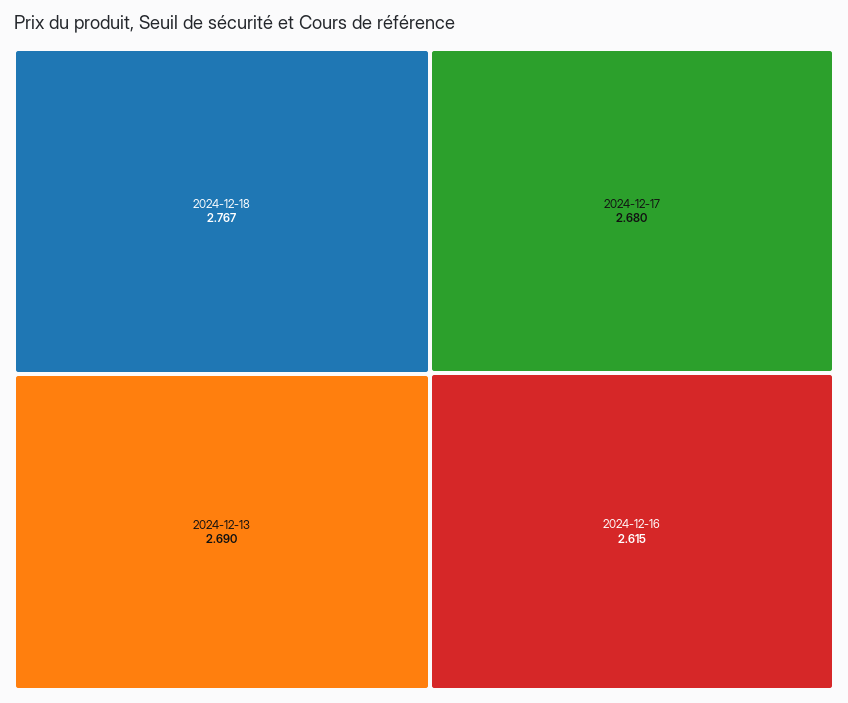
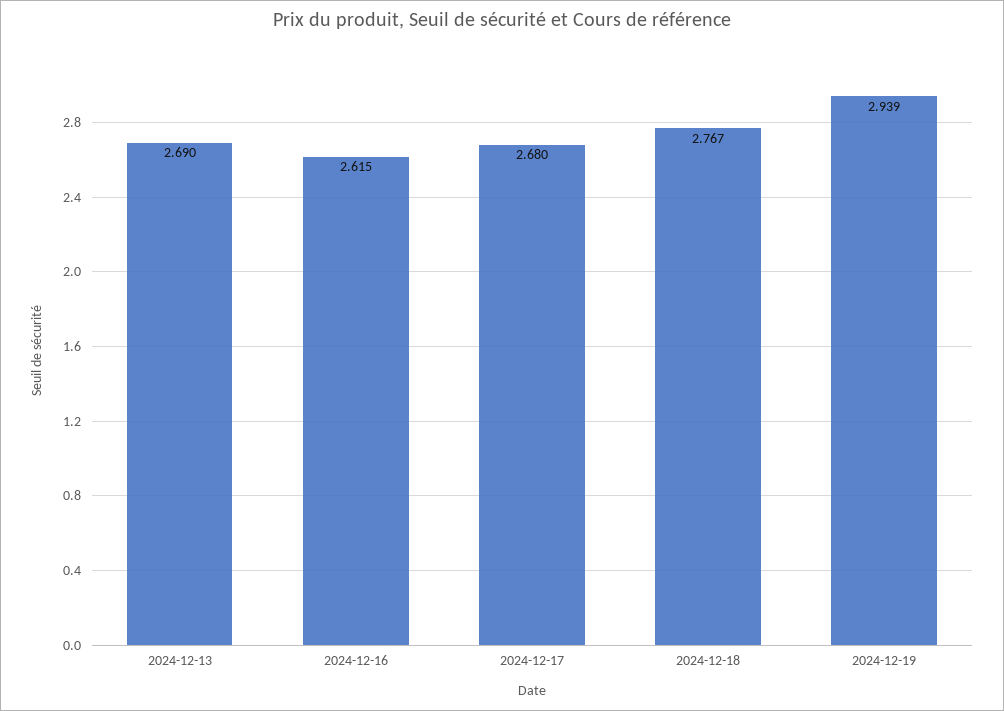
2024-12-19: none -> 2.939

